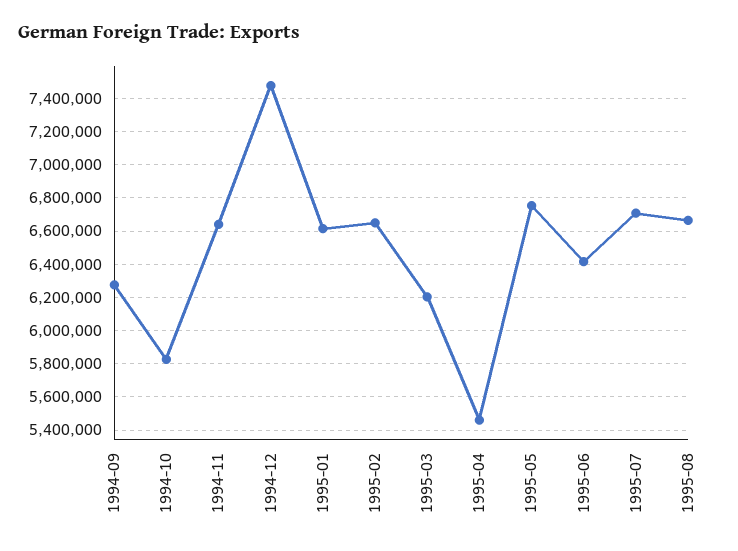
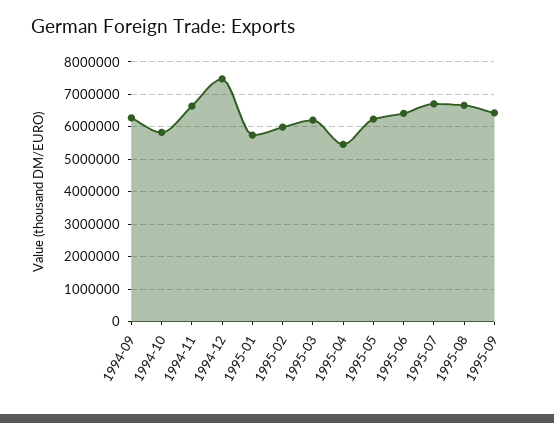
1995-01: 6600000 -> 5800000
1995-02: 6650000 -> 6000000
1995-05: 6750000 -> 6200000
1995-09: none -> 6400000

